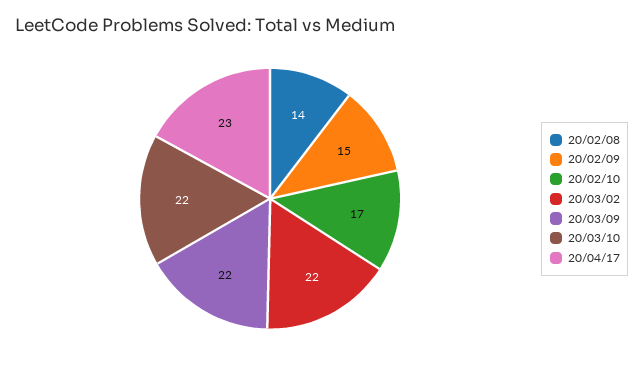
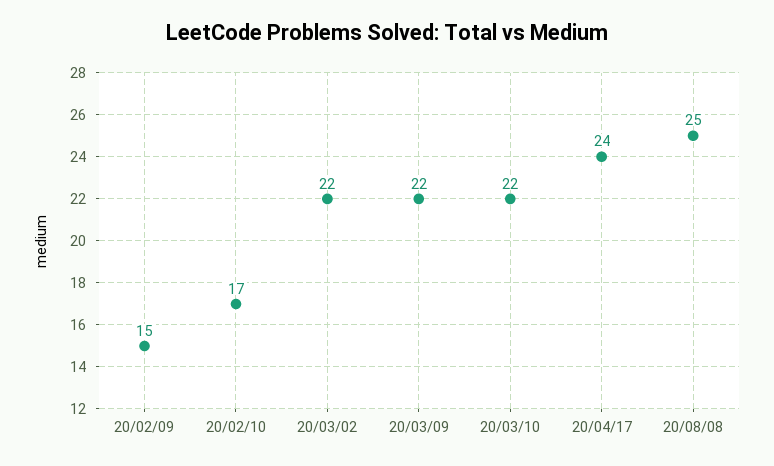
20/02/08: 14 -> none
20/04/17: 23 -> 24
20/08/08: none -> 25

